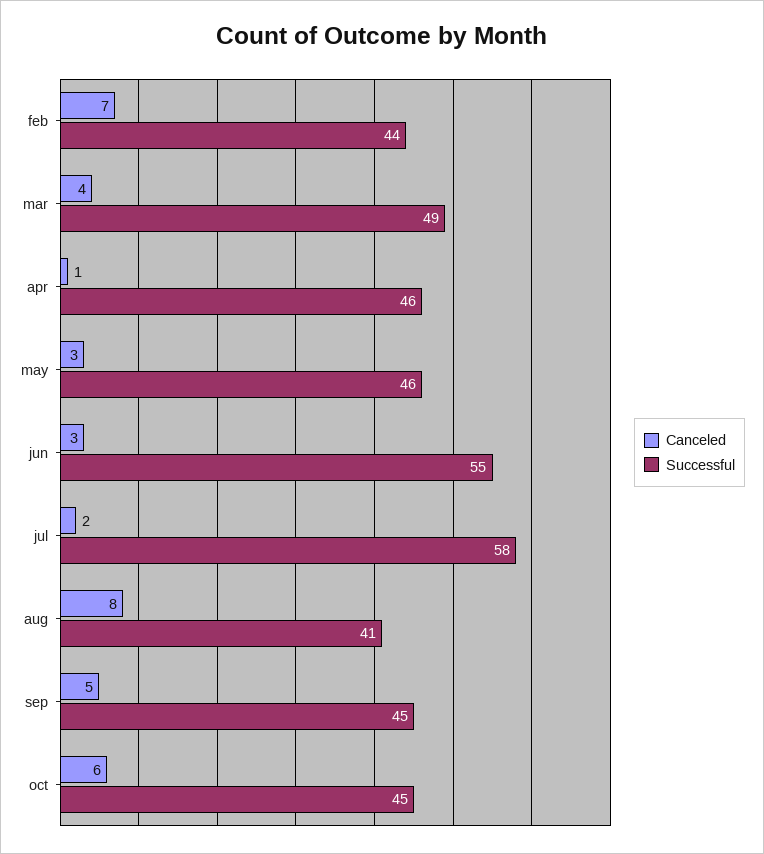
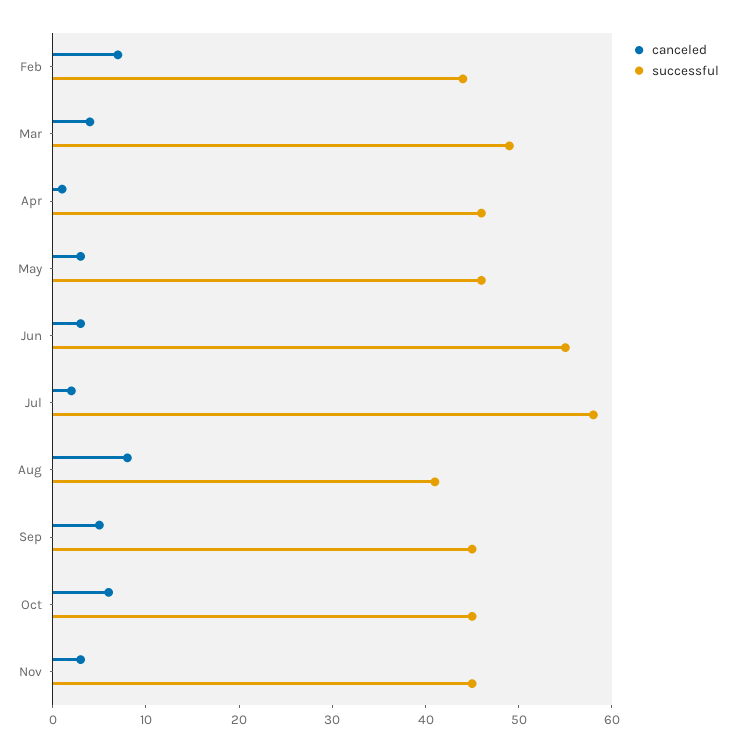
Canceled, Nov: none -> 3
Successful, Nov: none -> 45

